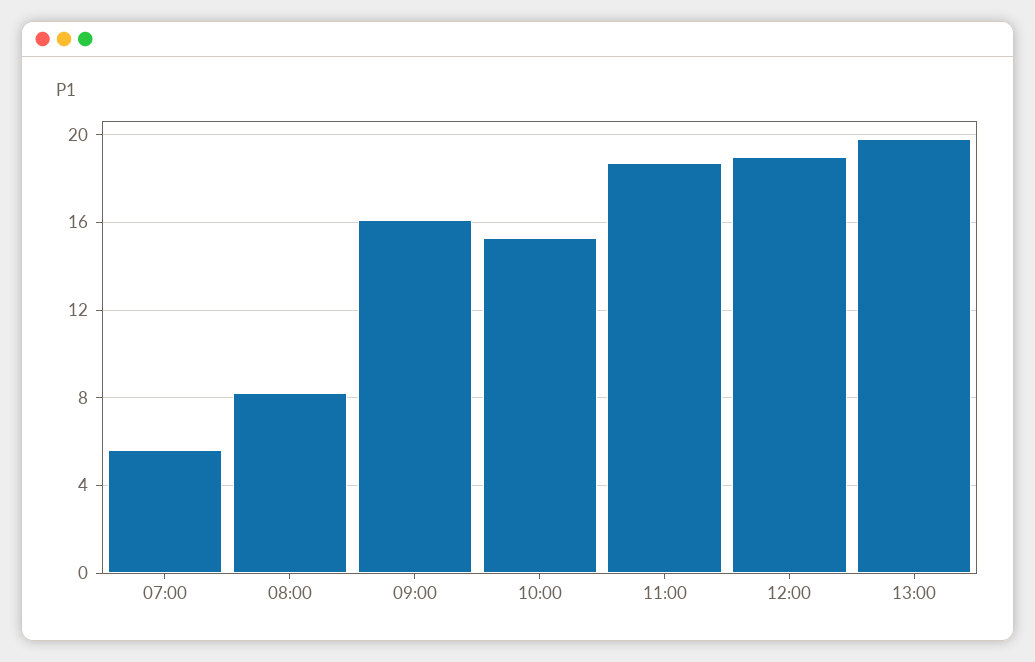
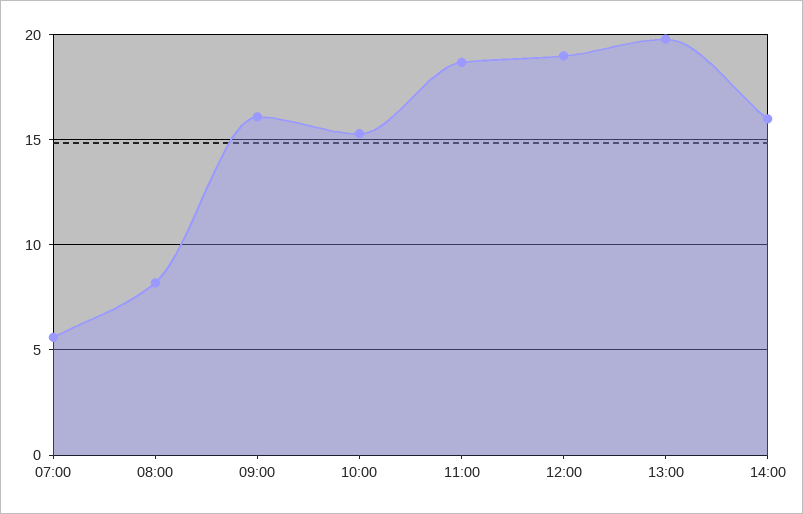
14:00: none -> 16

